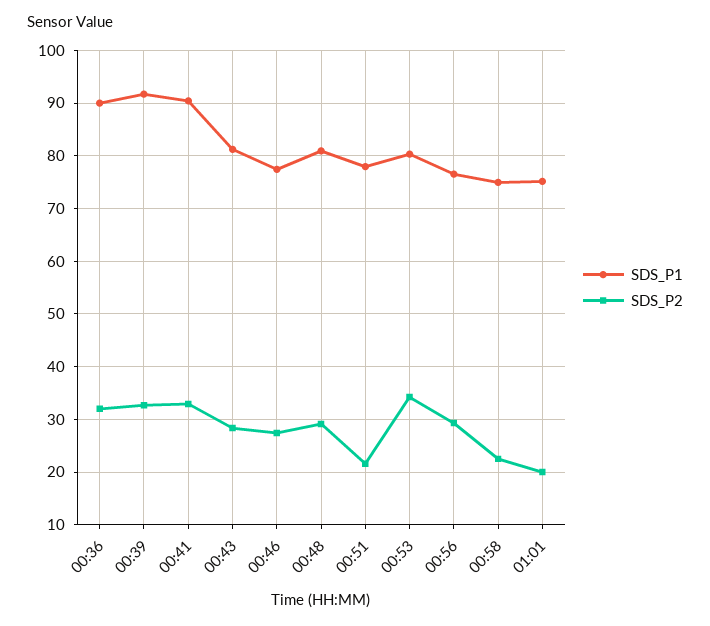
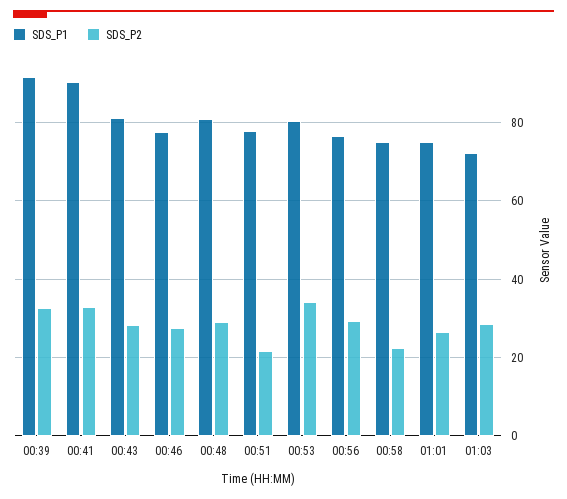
SDS_P1, 00:36: 90 -> none
SDS_P2, 00:36: 32 -> none
SDS_P2, 01:01: 20 -> 26
SDS_P1, 01:03: none -> 72
SDS_P2, 01:03: none -> 28

